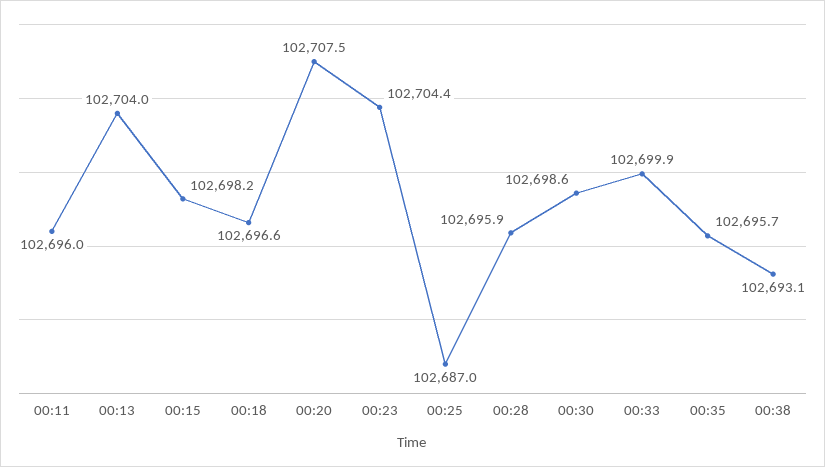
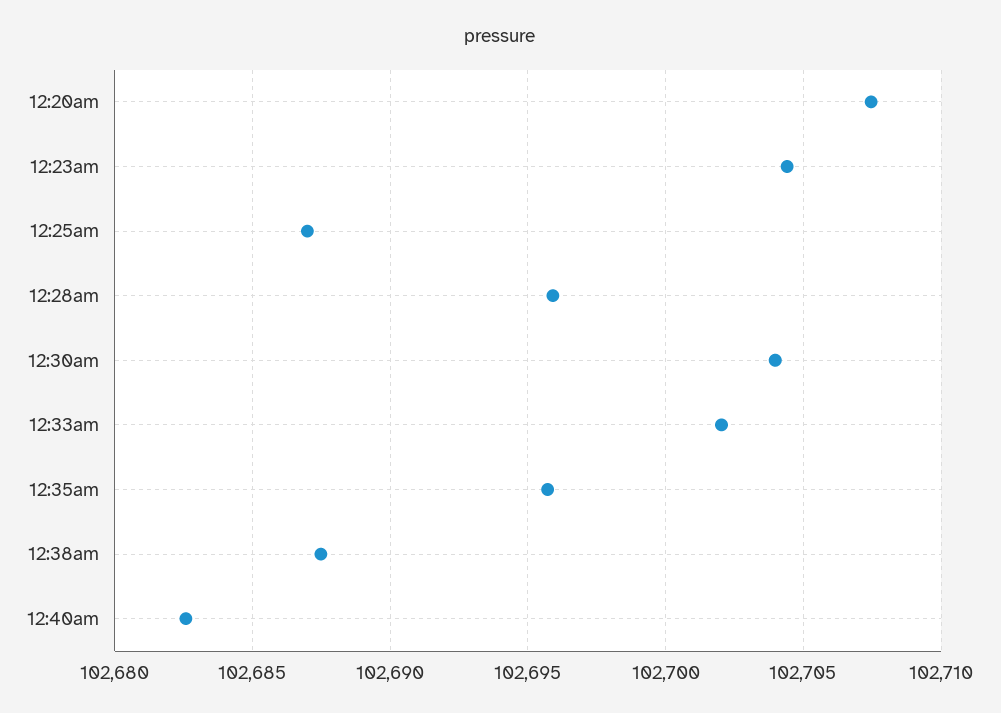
00:11: 102696 -> none
00:13: 102704 -> none
00:15: 102698.2 -> none
00:18: 102696.6 -> none
00:30: 102698.6 -> 102704
00:33: 102699.9 -> 102702
00:38: 102693.1 -> 102687.5
12:40am: none -> 102682.5

